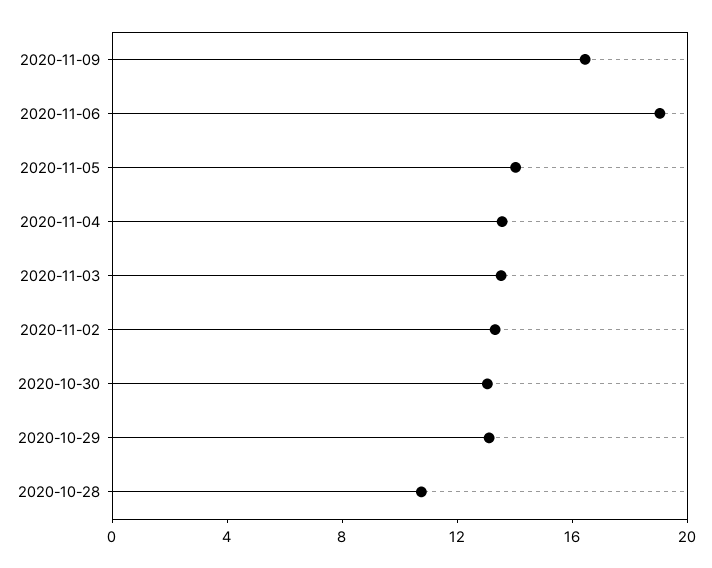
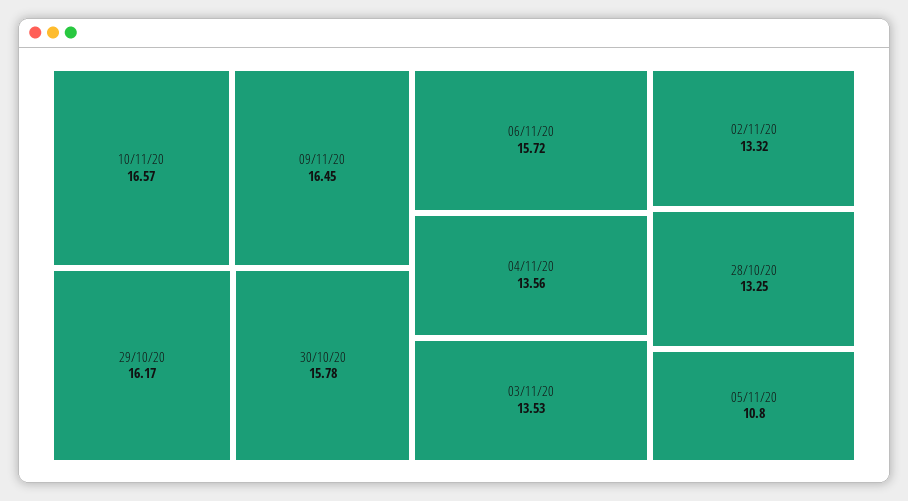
2020-11-06: 19 -> 15.72
2020-11-05: 14 -> 10.8
2020-10-30: 13 -> 15.78
2020-10-29: 13 -> 16.17
2020-10-28: 11 -> 13.25
10/11/20: none -> 16.57

